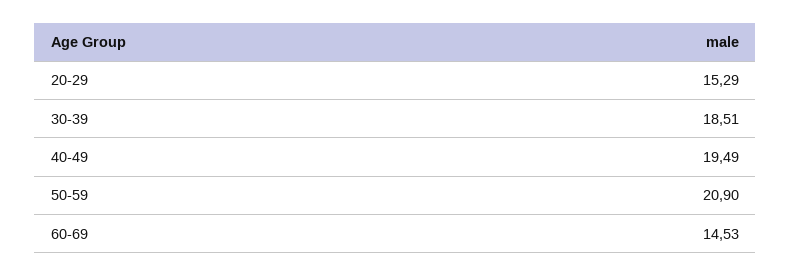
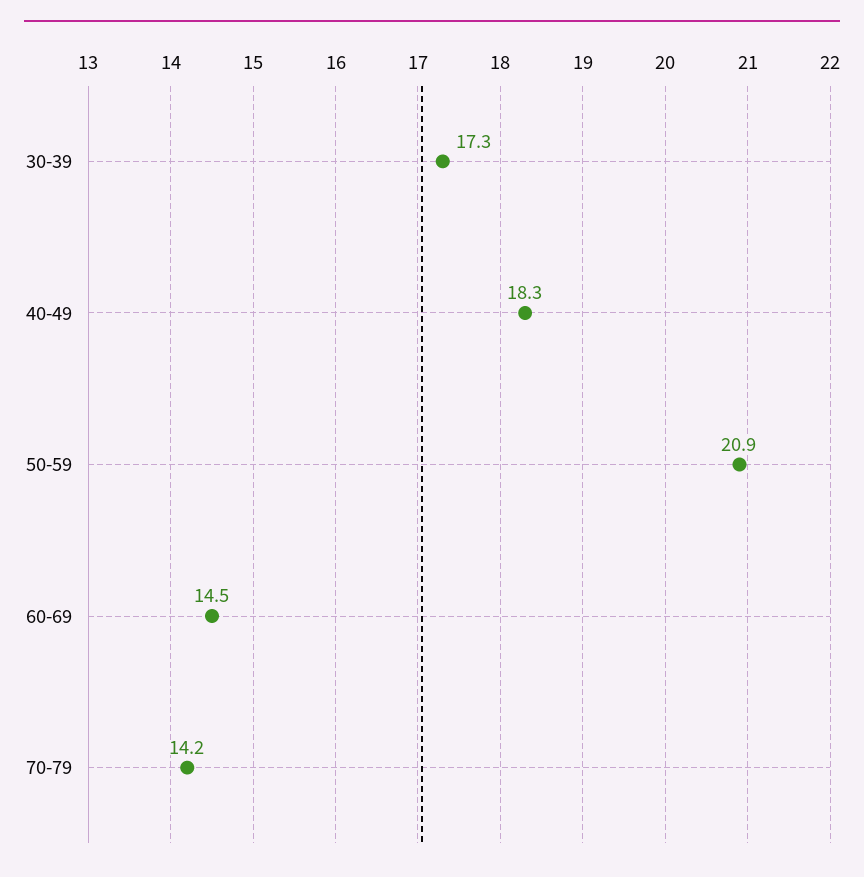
20-29: 15.29 -> none
30-39: 18.51 -> 17.3
40-49: 19.49 -> 18.3
70-79: none -> 14.2

